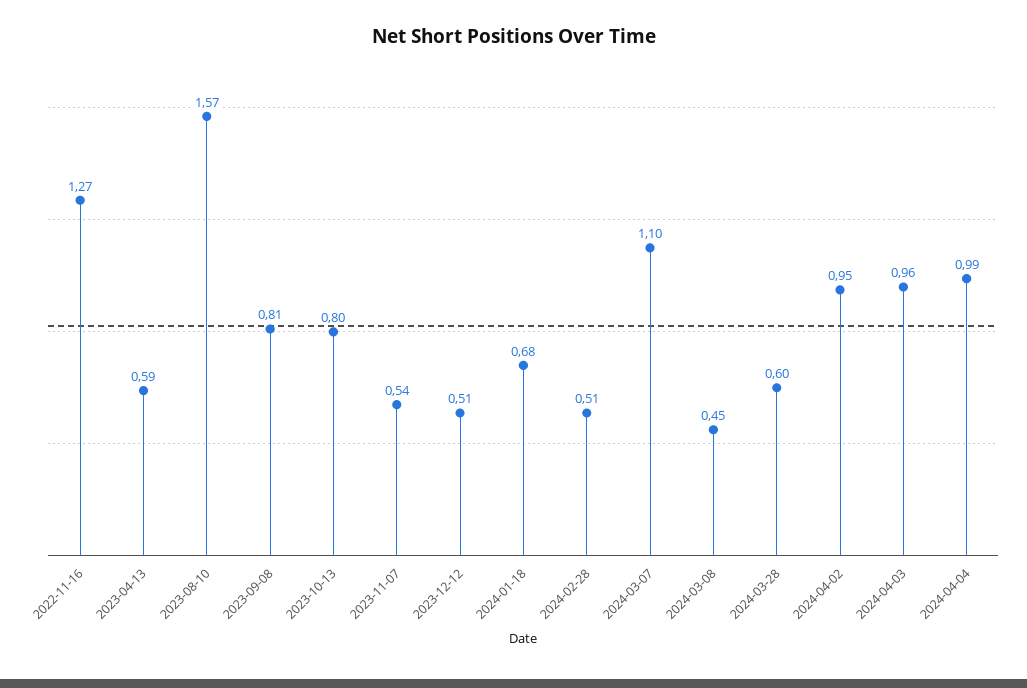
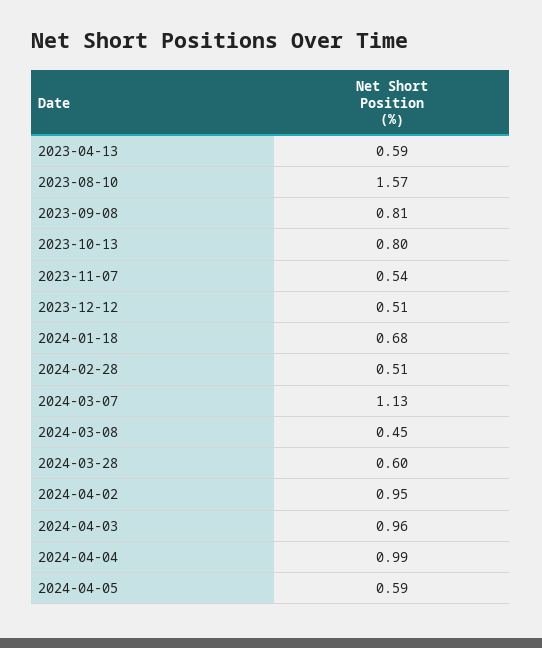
2022-11-16: 1.27 -> none
2024-03-07: 1.1 -> 1.13
2024-04-05: none -> 0.59

